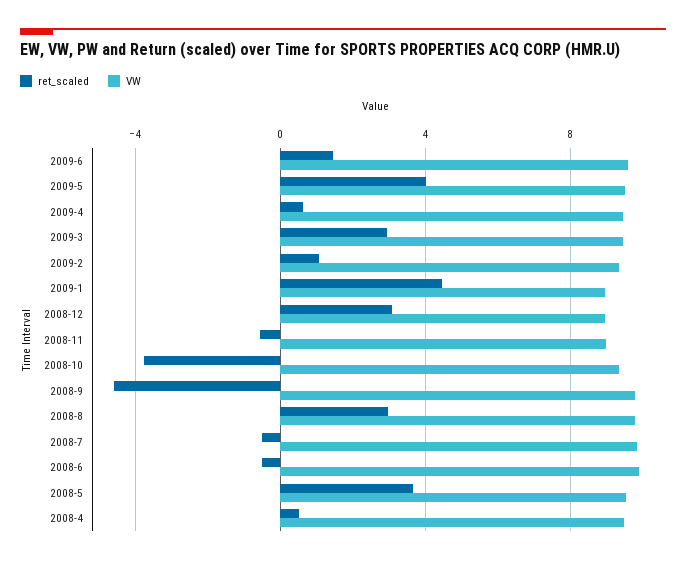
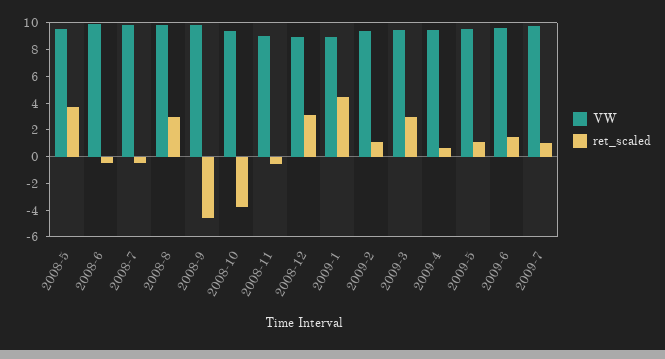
ret_scaled, 2009-5: 4 -> 1
ret_scaled, 2008-4: 0.5 -> none
VW, 2008-4: 9.5 -> none
VW, 2009-7: none -> 10
ret_scaled, 2009-7: none -> 1

